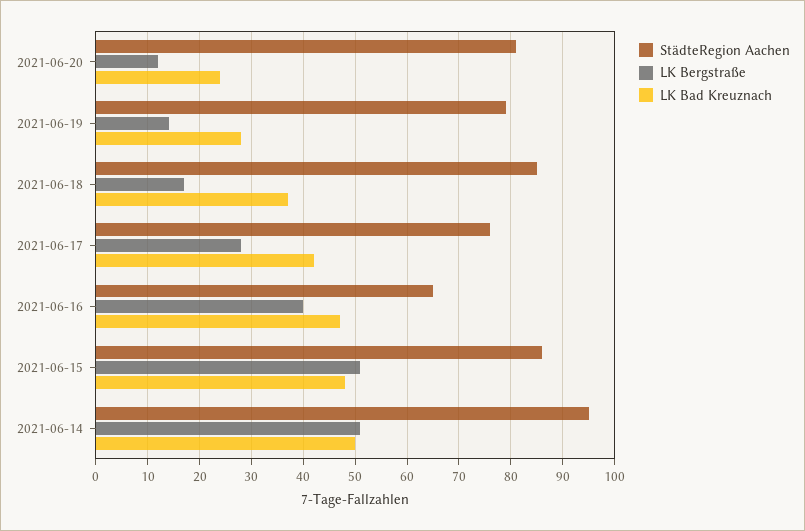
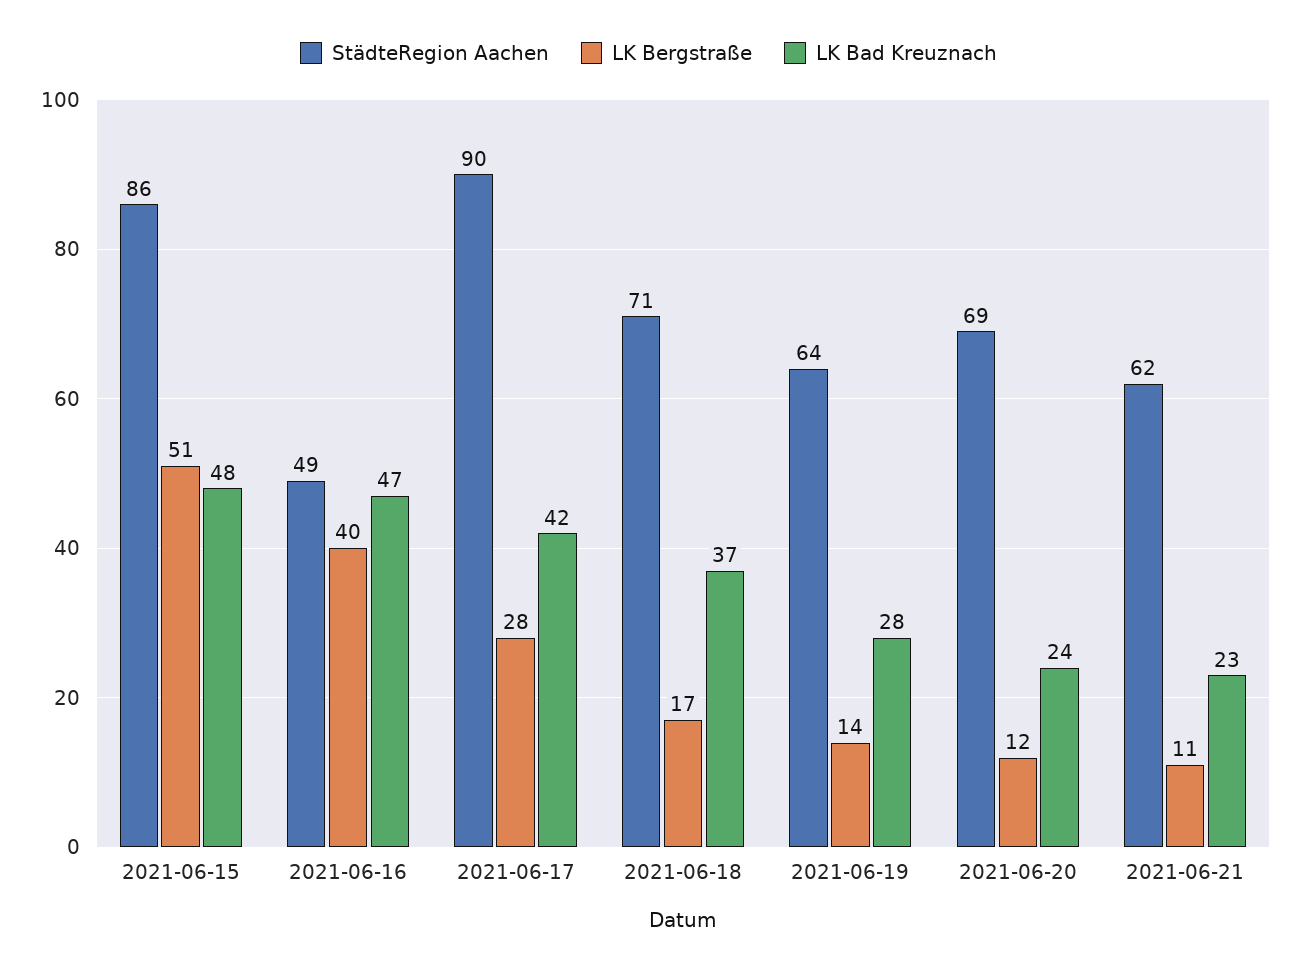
StädteRegion Aachen, 2021-06-20: 80 -> 69
StädteRegion Aachen, 2021-06-19: 80 -> 64
StädteRegion Aachen, 2021-06-18: 85 -> 71
StädteRegion Aachen, 2021-06-17: 75 -> 90
StädteRegion Aachen, 2021-06-16: 65 -> 49
StädteRegion Aachen, 2021-06-14: 95 -> none
LK Bergstraße, 2021-06-14: 50 -> none
LK Bad Kreuznach, 2021-06-14: 50 -> none
StädteRegion Aachen, 2021-06-21: none -> 62
LK Bergstraße, 2021-06-21: none -> 11
LK Bad Kreuznach, 2021-06-21: none -> 23

